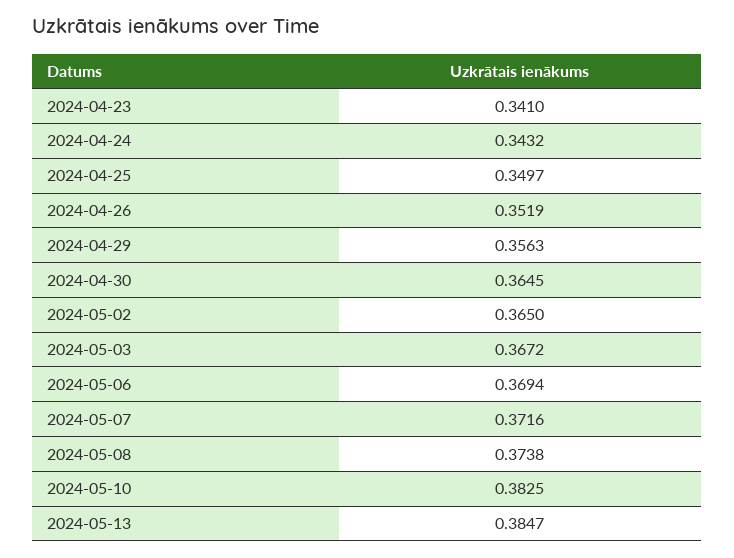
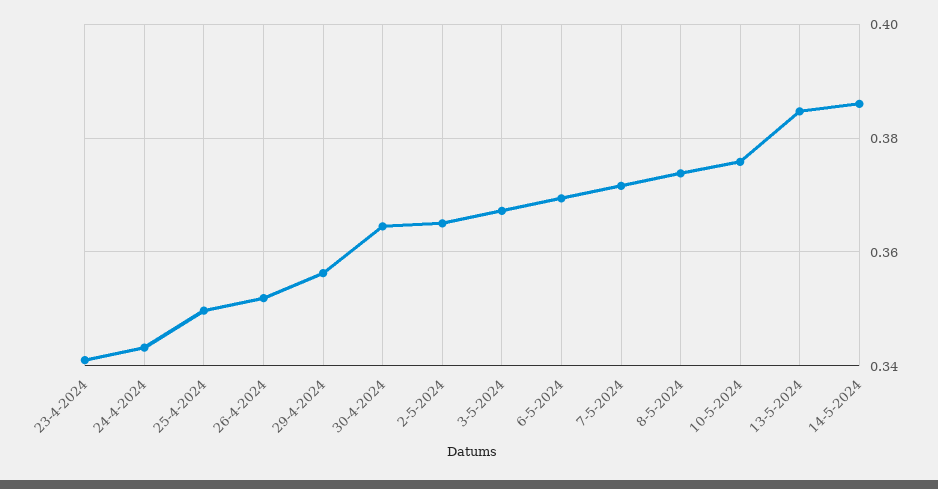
2024-05-10: 0.3825 -> 0.376
14-5-2024: none -> 0.386

